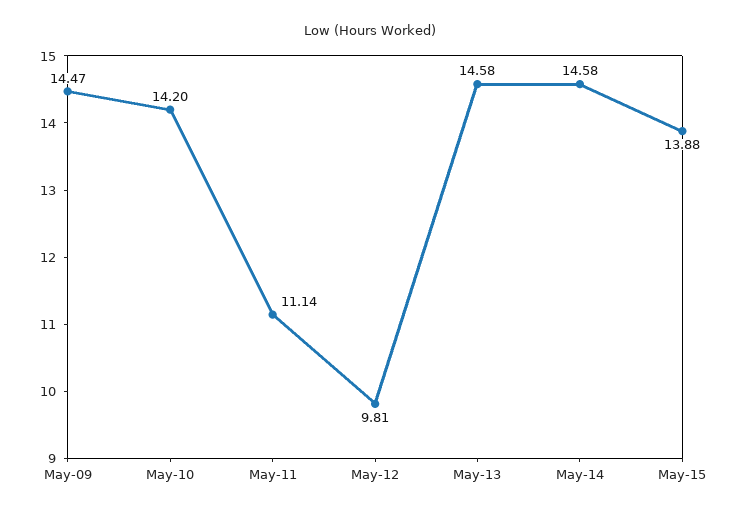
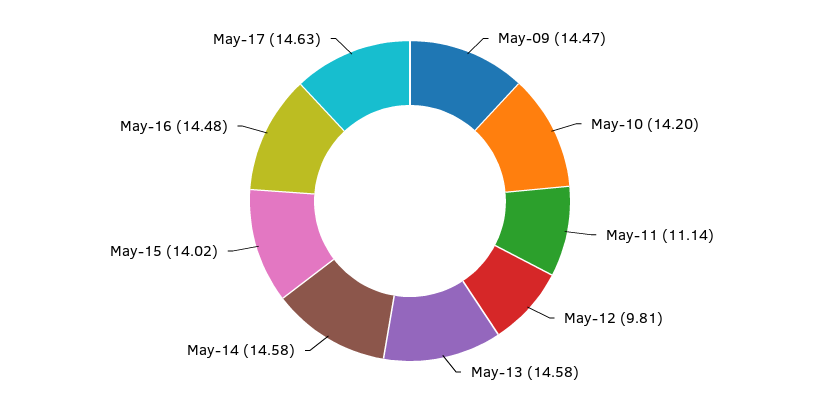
May-15: 13.88 -> 14.02
May-16: none -> 14.48
May-17: none -> 14.63

